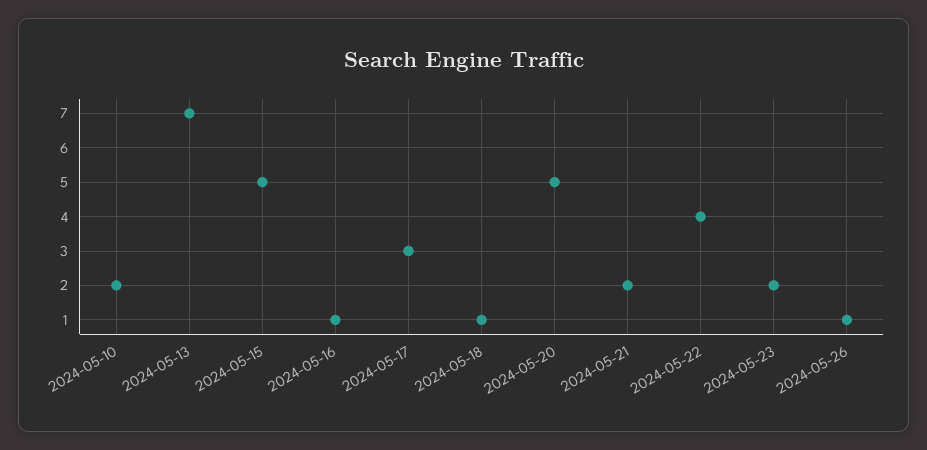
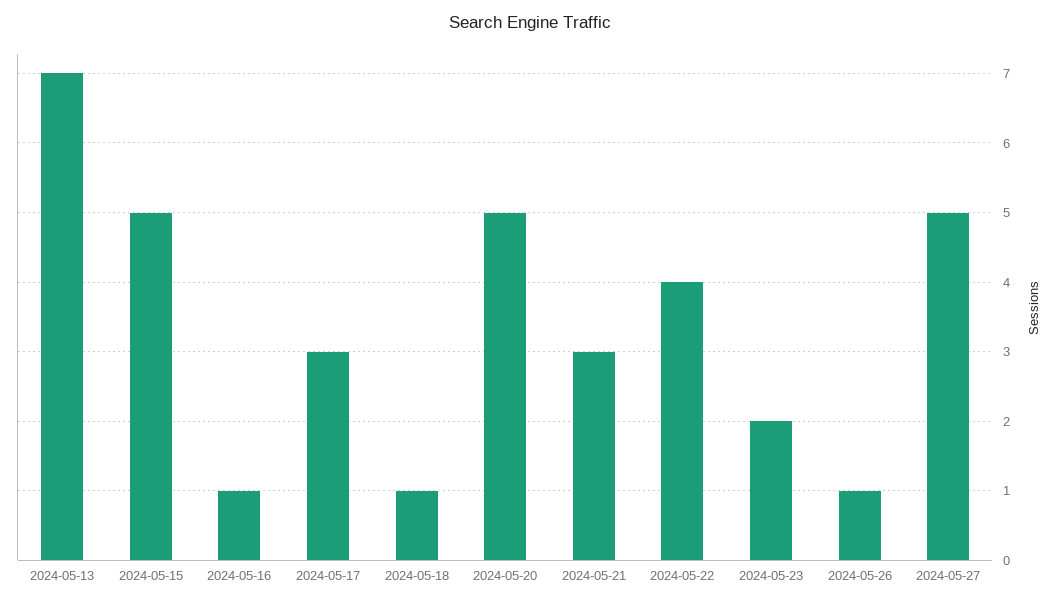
2024-05-10: 2 -> none
2024-05-21: 2 -> 3
2024-05-27: none -> 5

